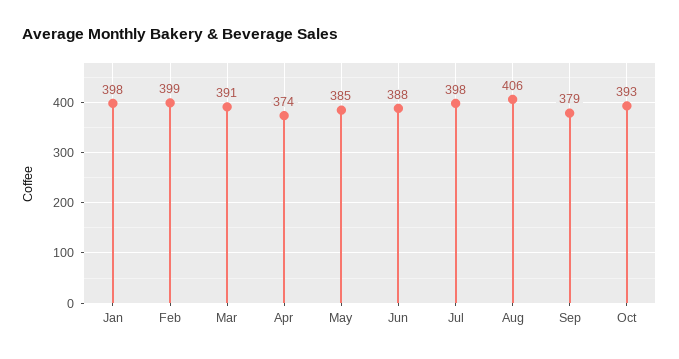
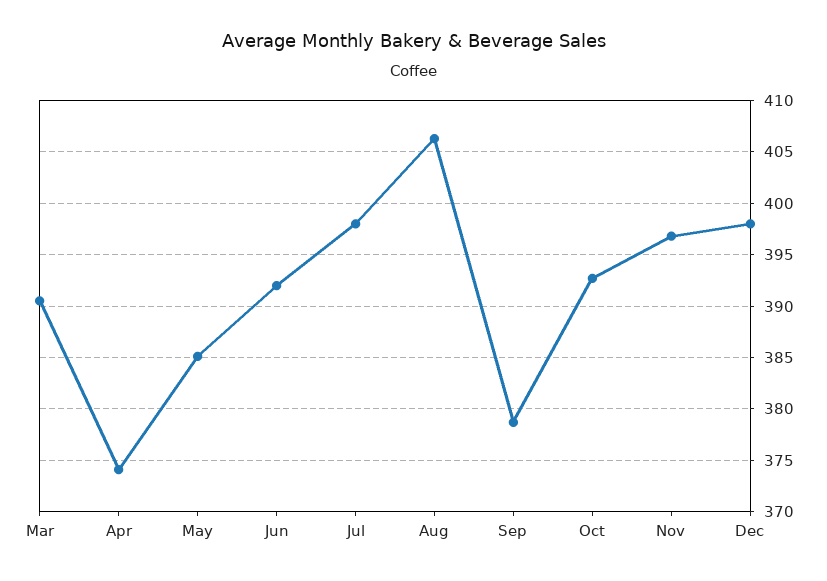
Jan: 398 -> none
Feb: 399 -> none
Jun: 388 -> 392
Nov: none -> 397
Dec: none -> 398

